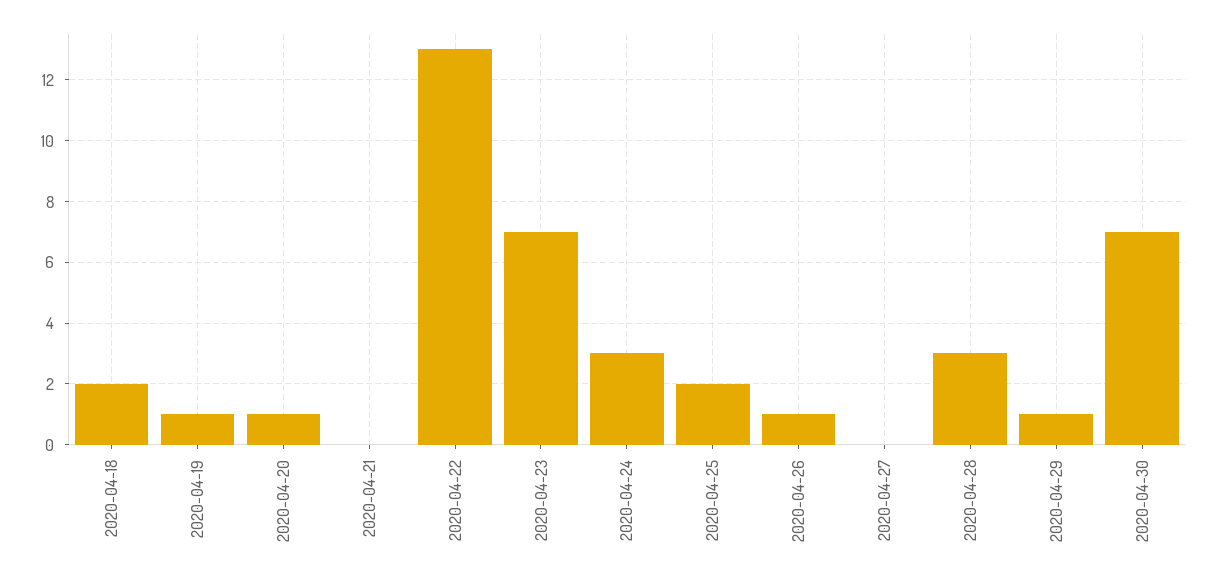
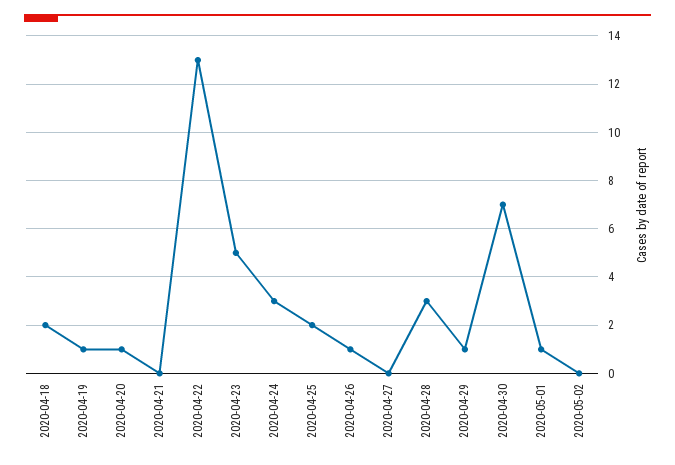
2020-04-23: 7 -> 5
2020-05-01: none -> 1
2020-05-02: none -> 0

